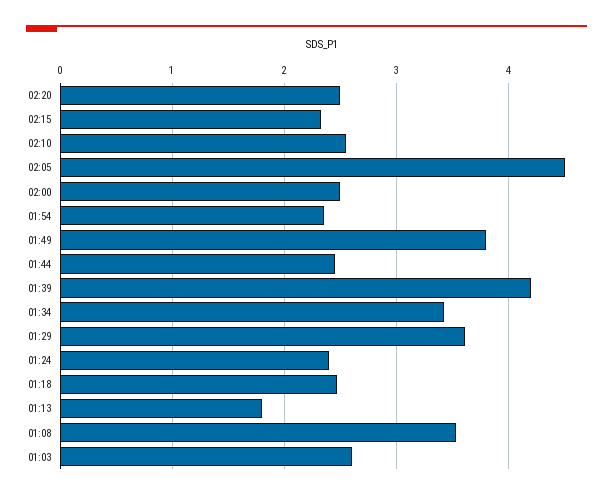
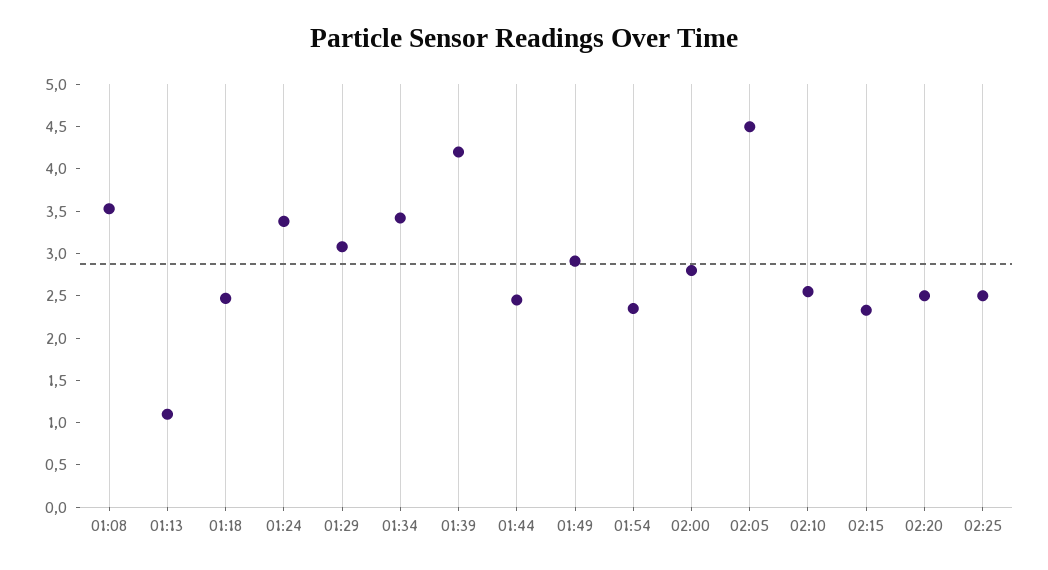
02:00: 2.5 -> 2.8
01:49: 3.8 -> 2.9
01:29: 3.6 -> 3.1
01:24: 2.4 -> 3.4
01:13: 1.8 -> 1.1
01:03: 2.6 -> none
02:25: none -> 2.5

